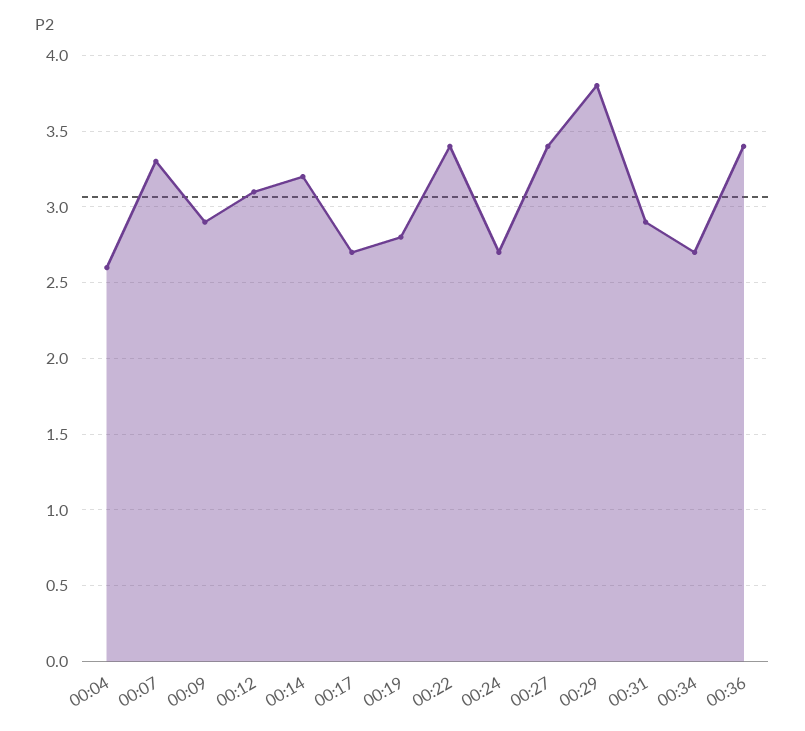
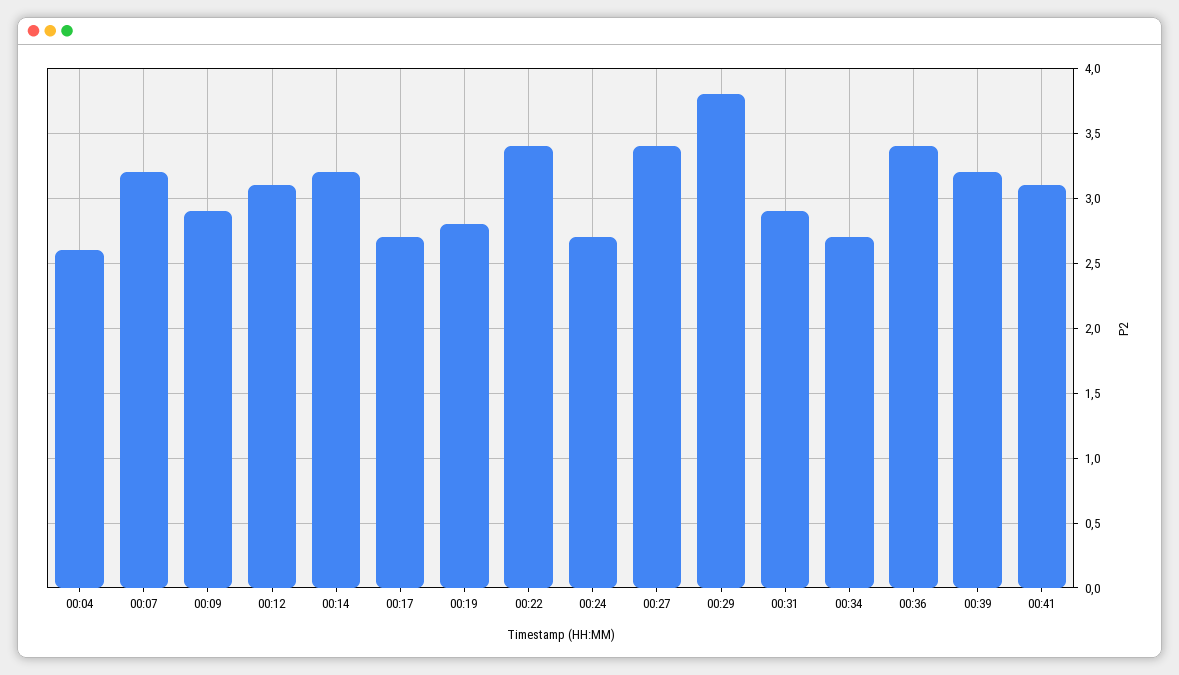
00:07: 3.3 -> 3.2
00:39: none -> 3.2
00:41: none -> 3.1

